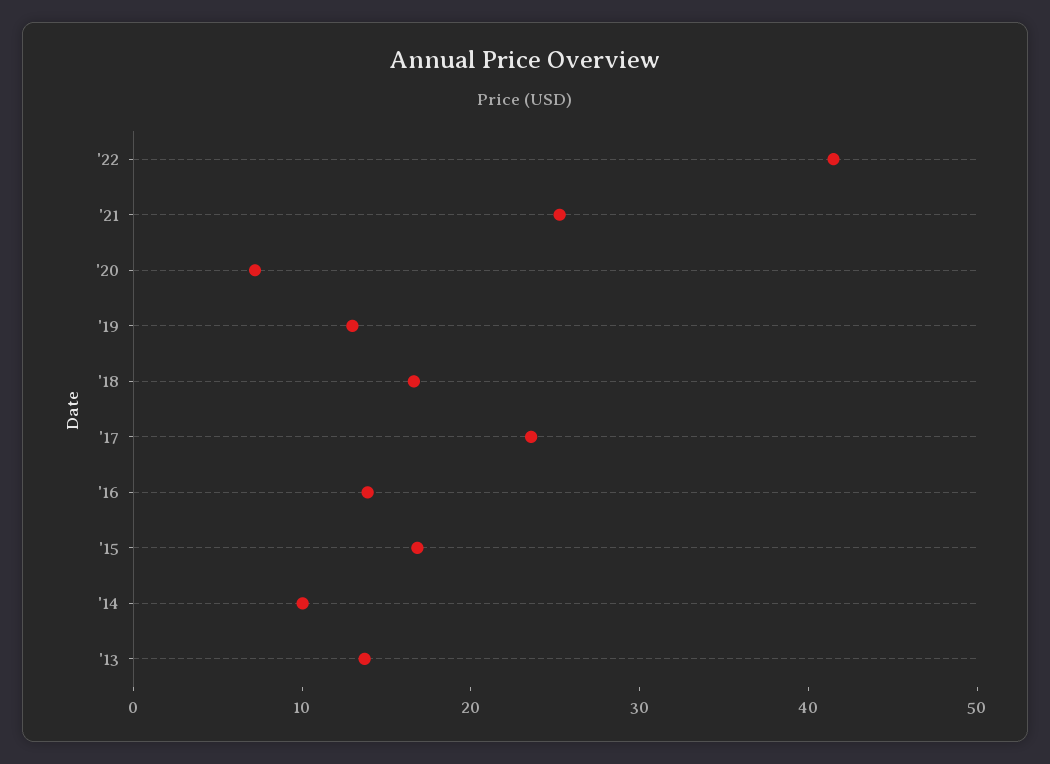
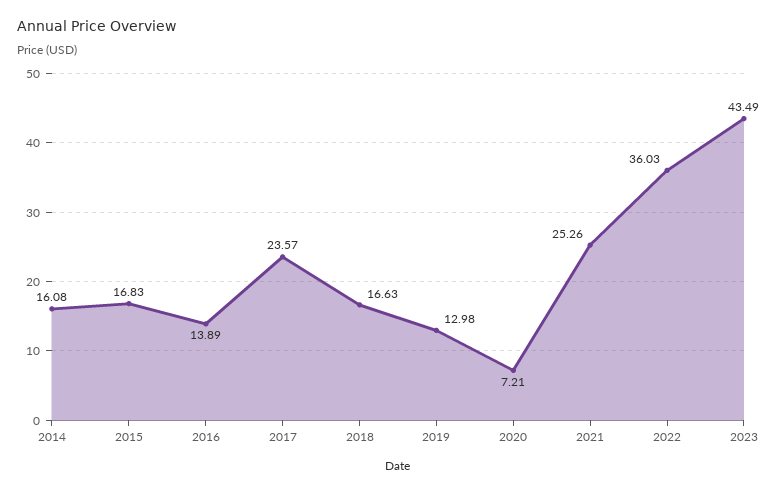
'22: 42 -> 36.03
'14: 10 -> 16.08
'13: 14 -> none
2023: none -> 43.49

